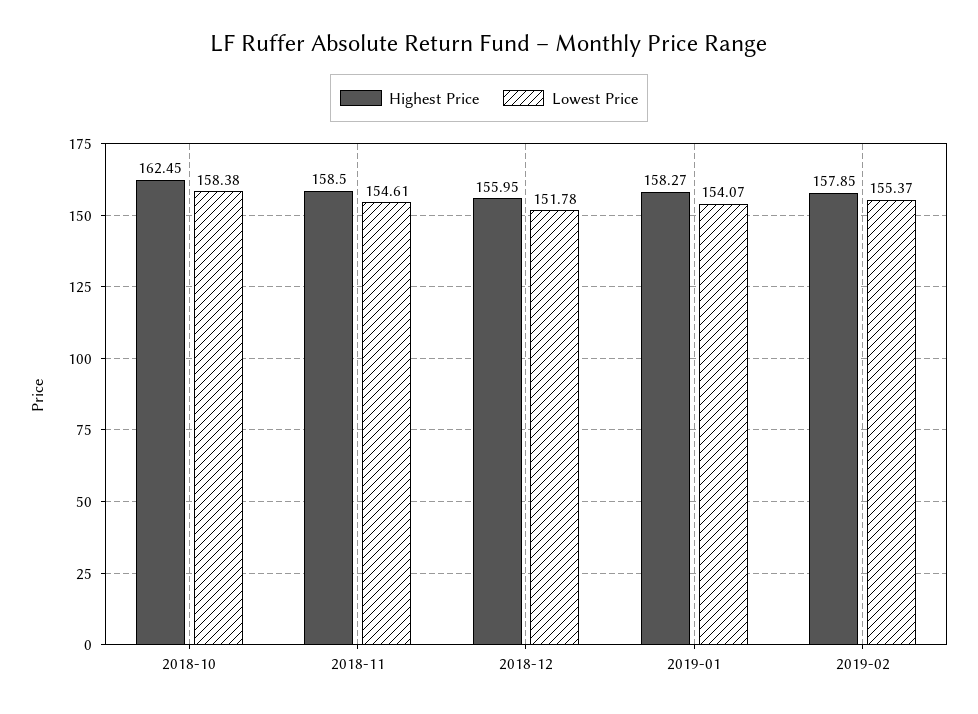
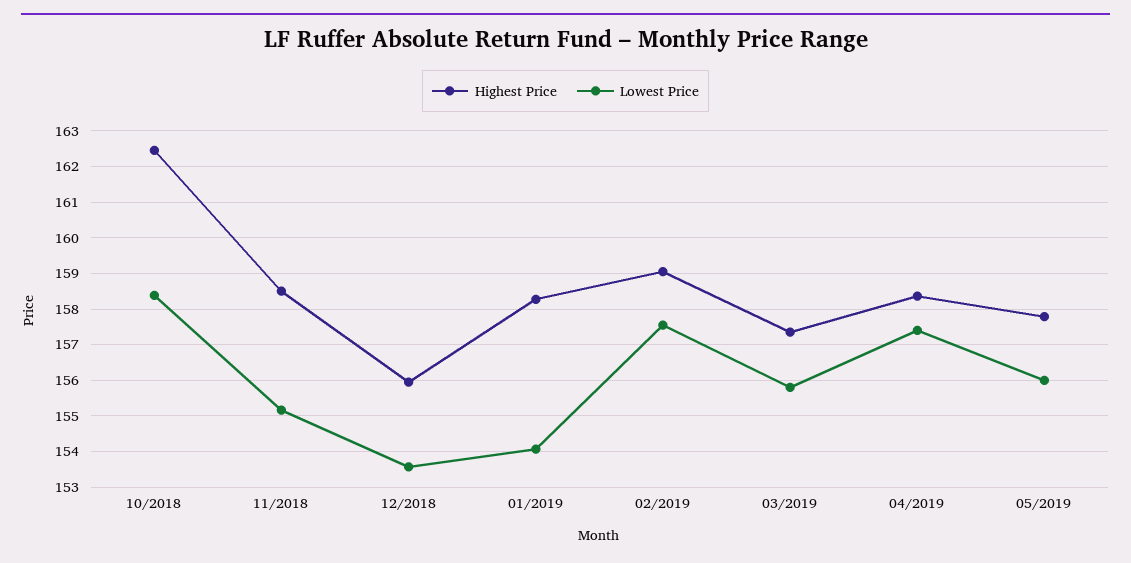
Lowest Price, 2018-11: 154.61 -> 155.2
Lowest Price, 2018-12: 151.78 -> 153.6
Highest Price, 2019-02: 157.85 -> 159
Lowest Price, 2019-02: 155.37 -> 157.6
Highest Price, 03/2019: none -> 157.4
Lowest Price, 03/2019: none -> 155.8
Highest Price, 04/2019: none -> 158.4
Lowest Price, 04/2019: none -> 157.4
Highest Price, 05/2019: none -> 157.8
Lowest Price, 05/2019: none -> 156

